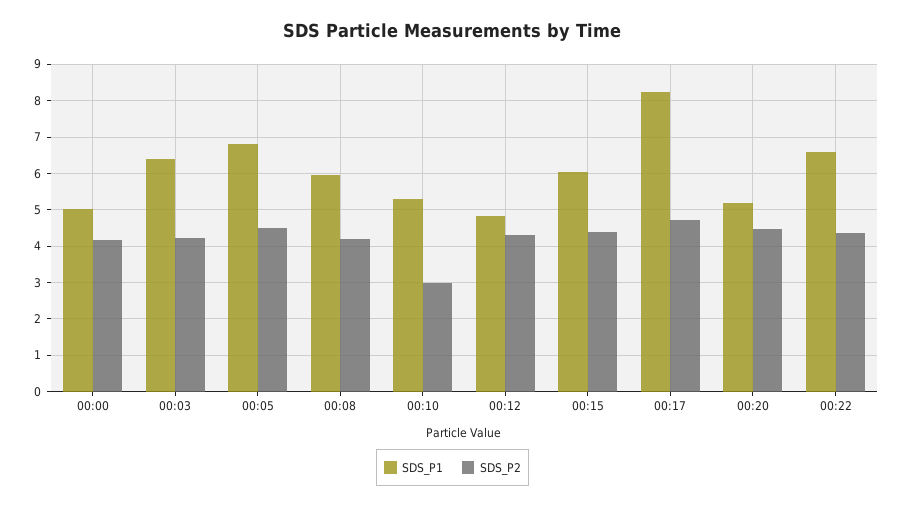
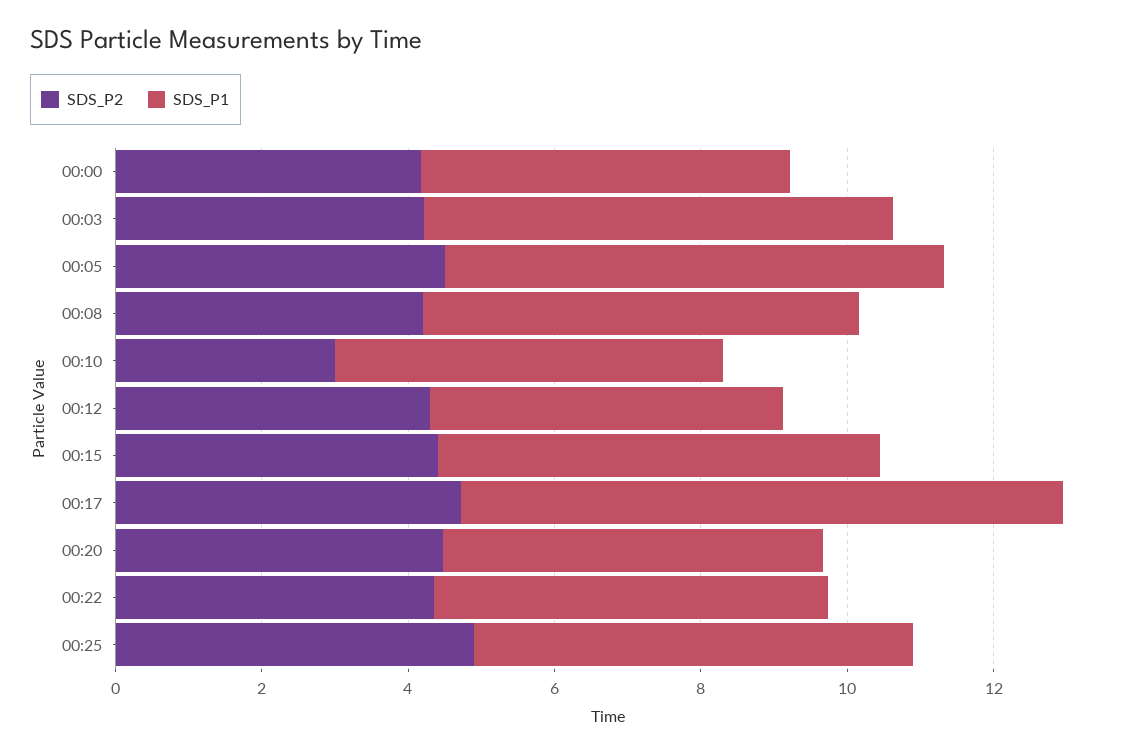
SDS_P1, 00:22: 6.6 -> 5.5
SDS_P2, 00:25: none -> 5
SDS_P1, 00:25: none -> 6

